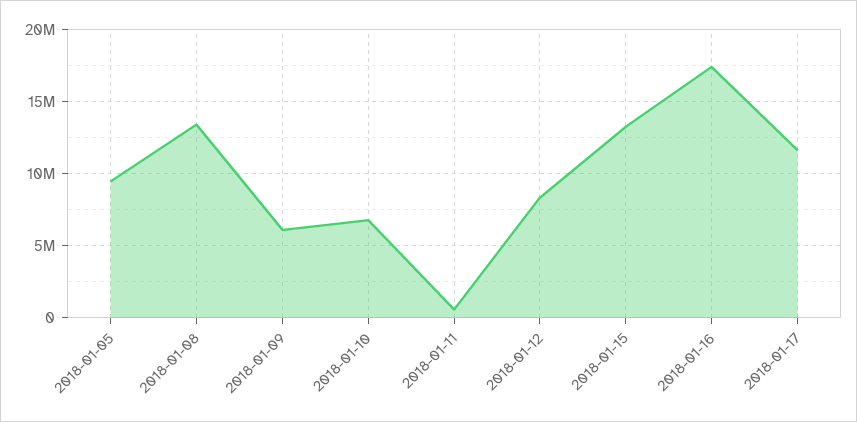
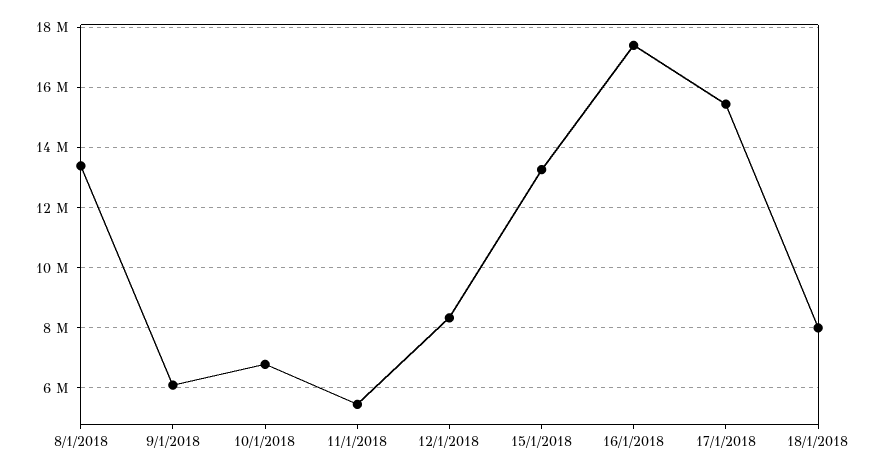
2018-01-05: 9500000 -> none
2018-01-11: 500000 -> 5400000
2018-01-17: 11500000 -> 15400000
18/1/2018: none -> 8000000

